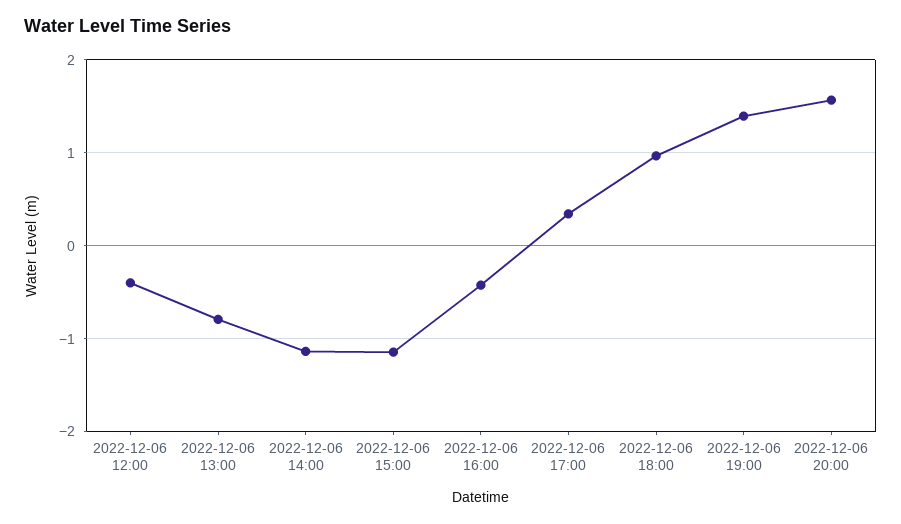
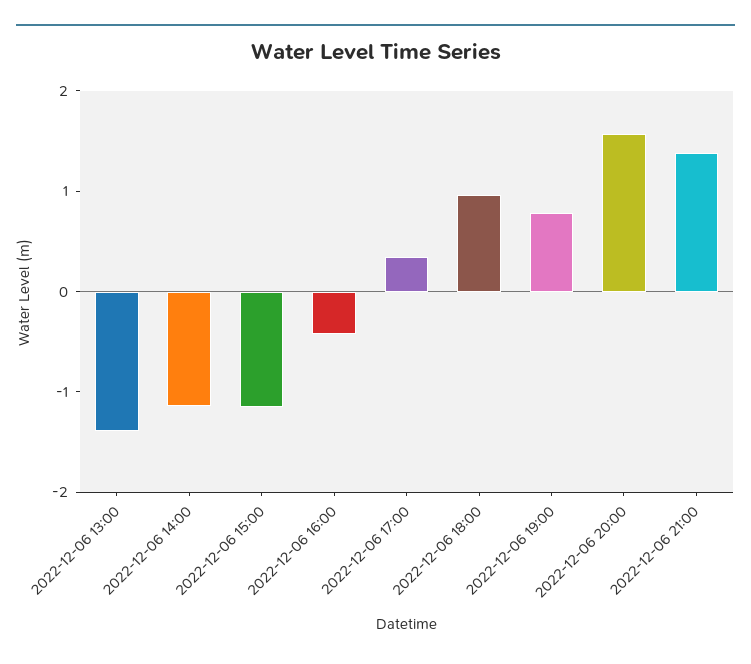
2022-12-06 12:00: -0.4 -> none
2022-12-06 13:00: -0.8 -> -1.4
2022-12-06 19:00: 1.4 -> 0.8
2022-12-06 21:00: none -> 1.4

